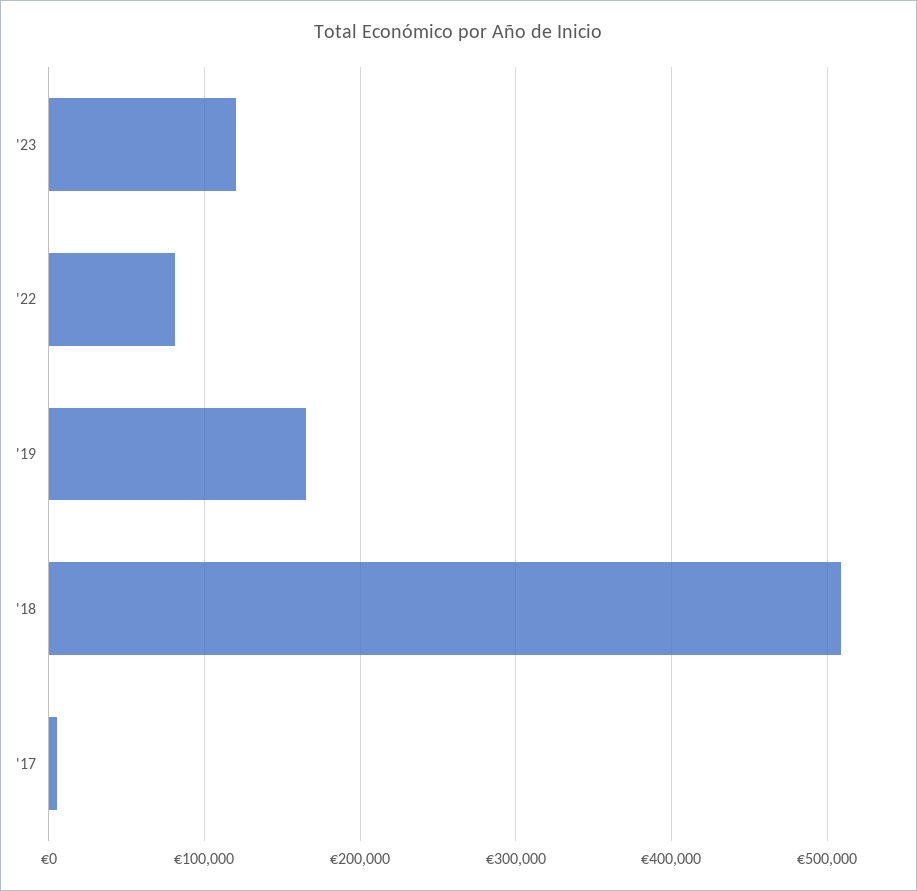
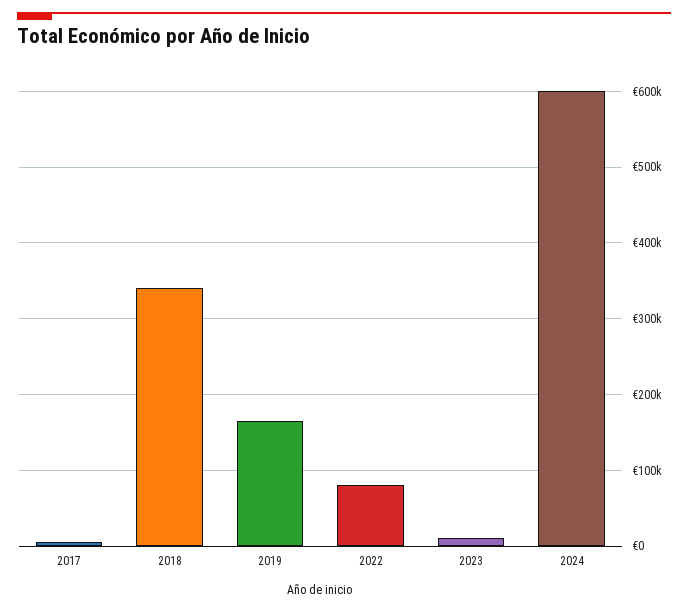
'23: 120000 -> 10000
'18: 510000 -> 340000
2024: none -> 600000

